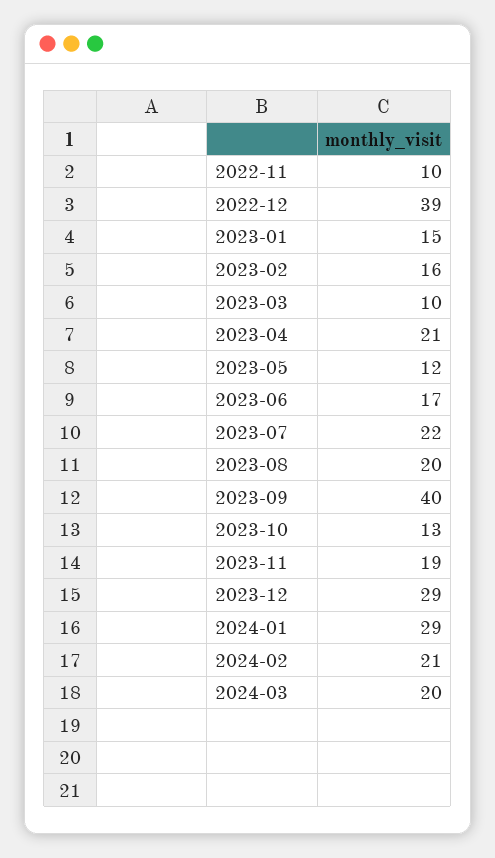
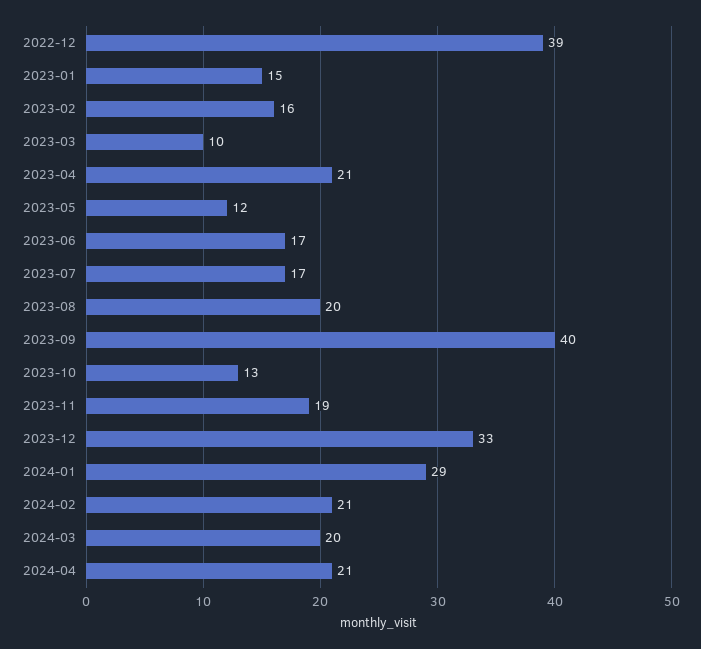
2022-11: 10 -> none
2023-07: 22 -> 17
2023-12: 29 -> 33
2024-04: none -> 21

